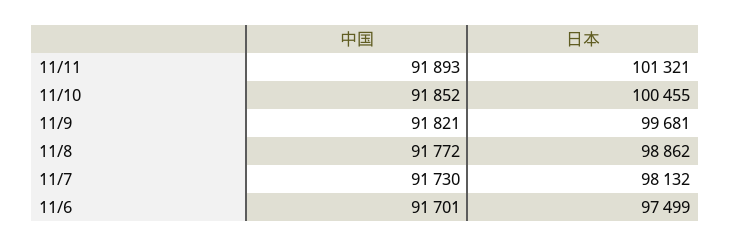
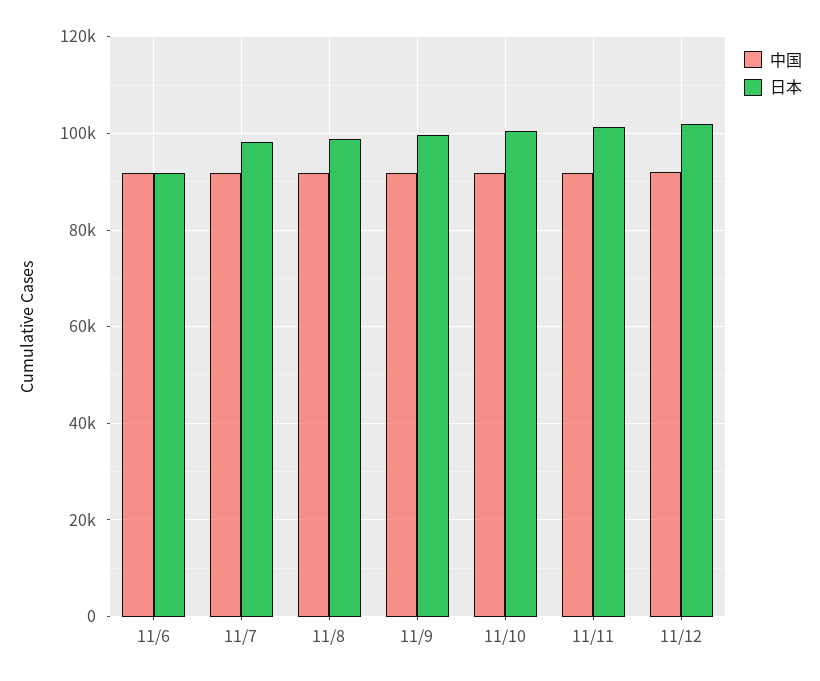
日本, 11/6: 97499 -> 92000
中国, 11/12: none -> 92000
日本, 11/12: none -> 102000

